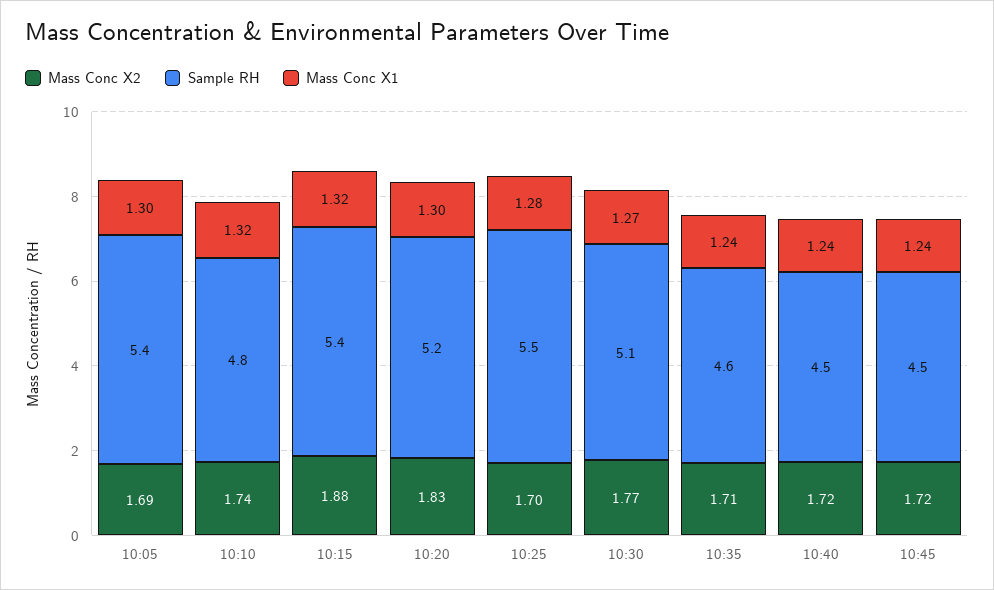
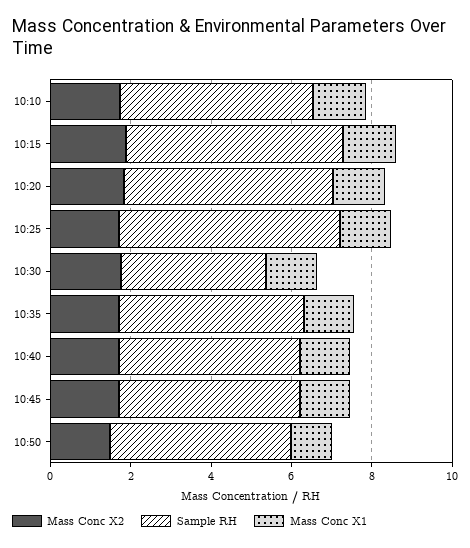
Mass Conc X2, 10:05: 1.69 -> none
Sample RH, 10:05: 5.4 -> none
Mass Conc X1, 10:05: 1.3 -> none
Sample RH, 10:30: 5.1 -> 3.5
Mass Conc X2, 10:50: none -> 1.5
Sample RH, 10:50: none -> 4.5
Mass Conc X1, 10:50: none -> 1

